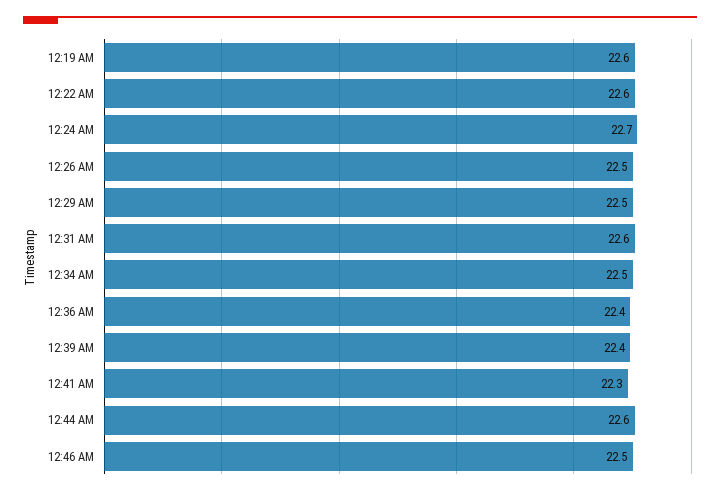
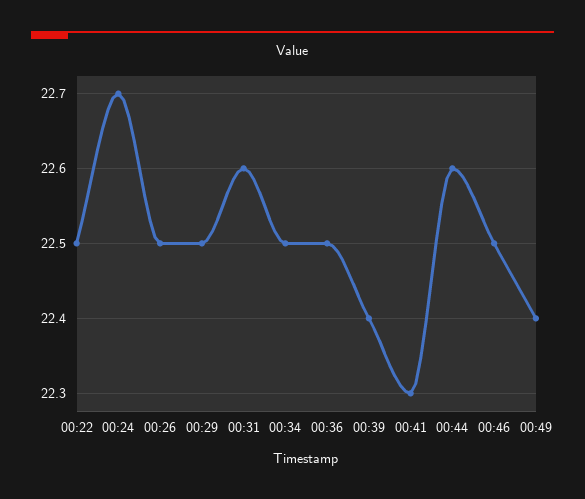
12:19 AM: 22.6 -> none
12:22 AM: 22.6 -> 22.5
12:36 AM: 22.4 -> 22.5
00:49: none -> 22.4

